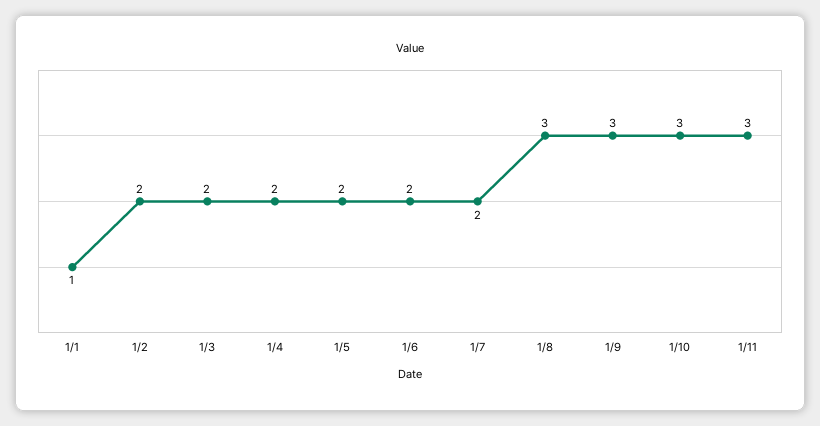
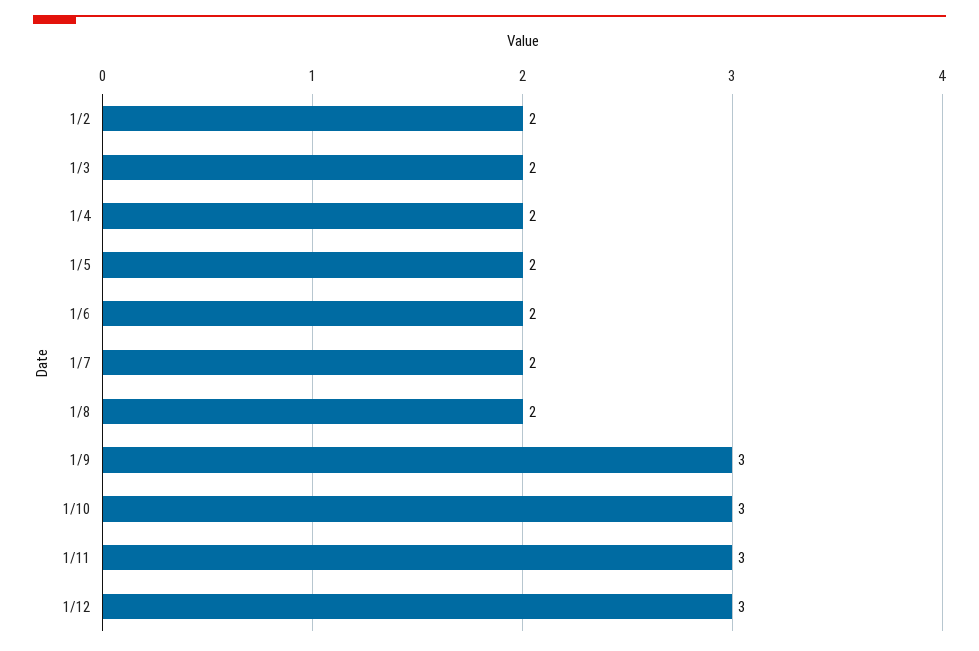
1/1: 1 -> none
1/8: 3 -> 2
1/12: none -> 3

